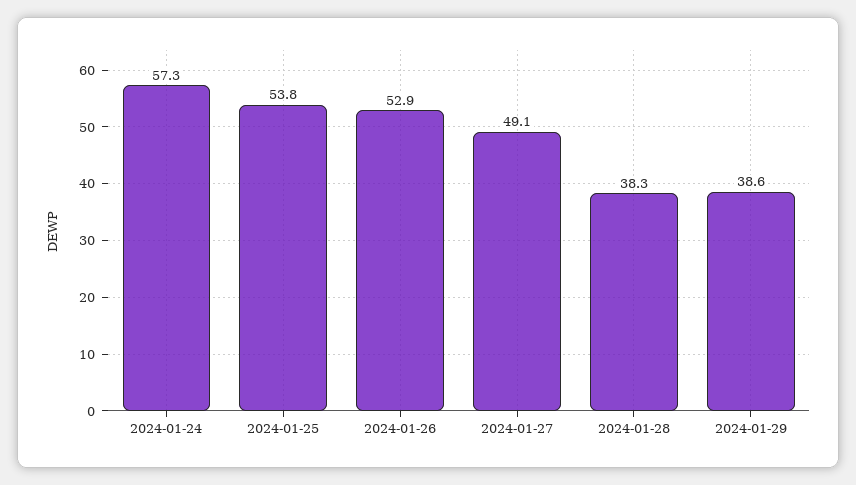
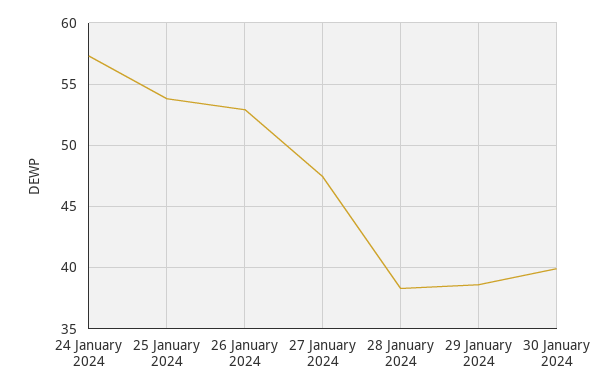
2024-01-27: 49.1 -> 47.5
30 January 2024: none -> 40

